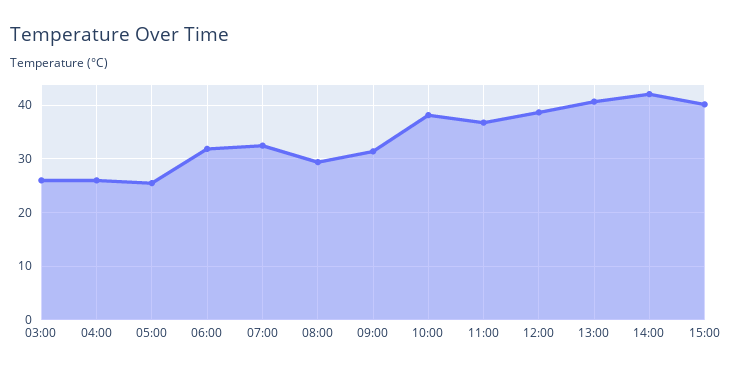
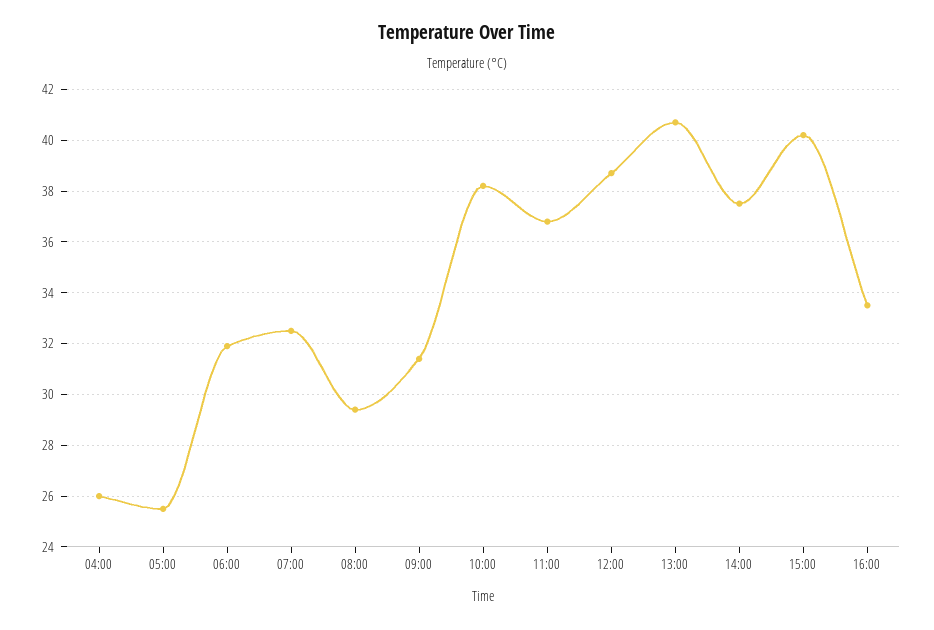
03:00: 26 -> none
14:00: 42 -> 37.5
16:00: none -> 33.5

